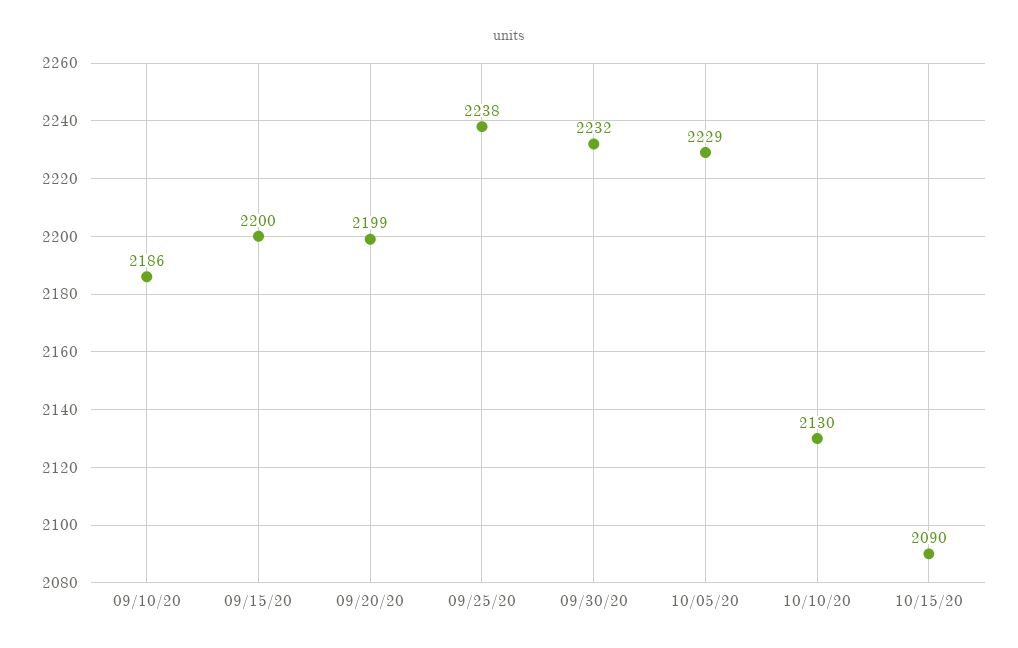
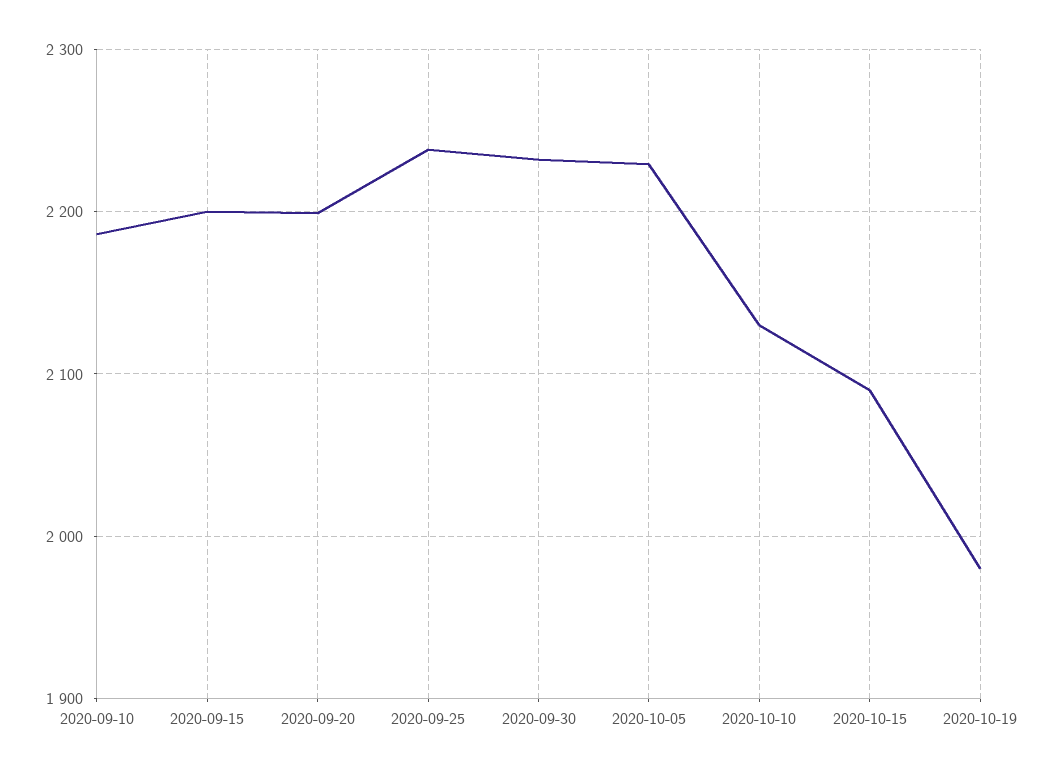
2020-10-19: none -> 1980

